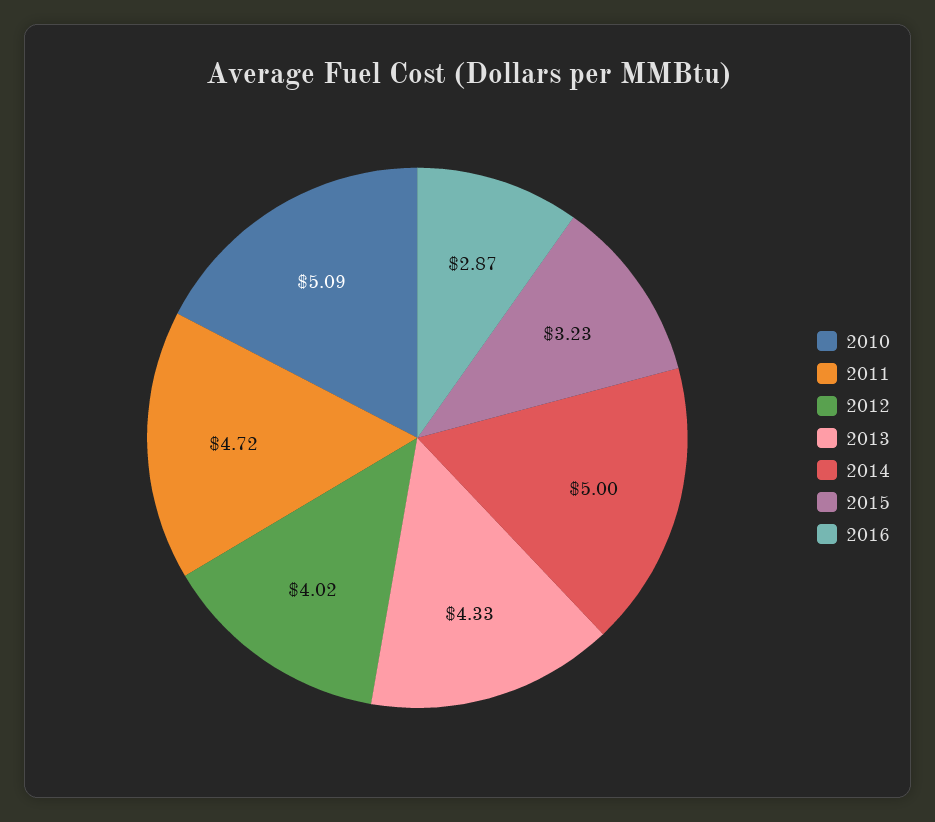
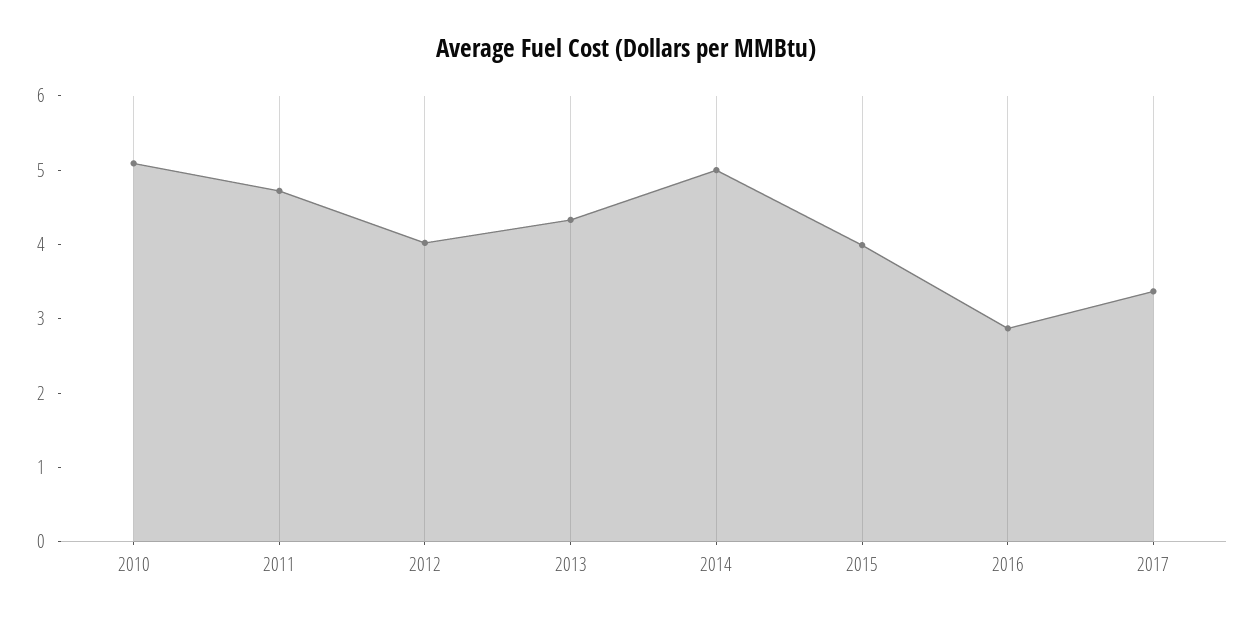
2015: 3.23 -> 4
2017: none -> 3.4

